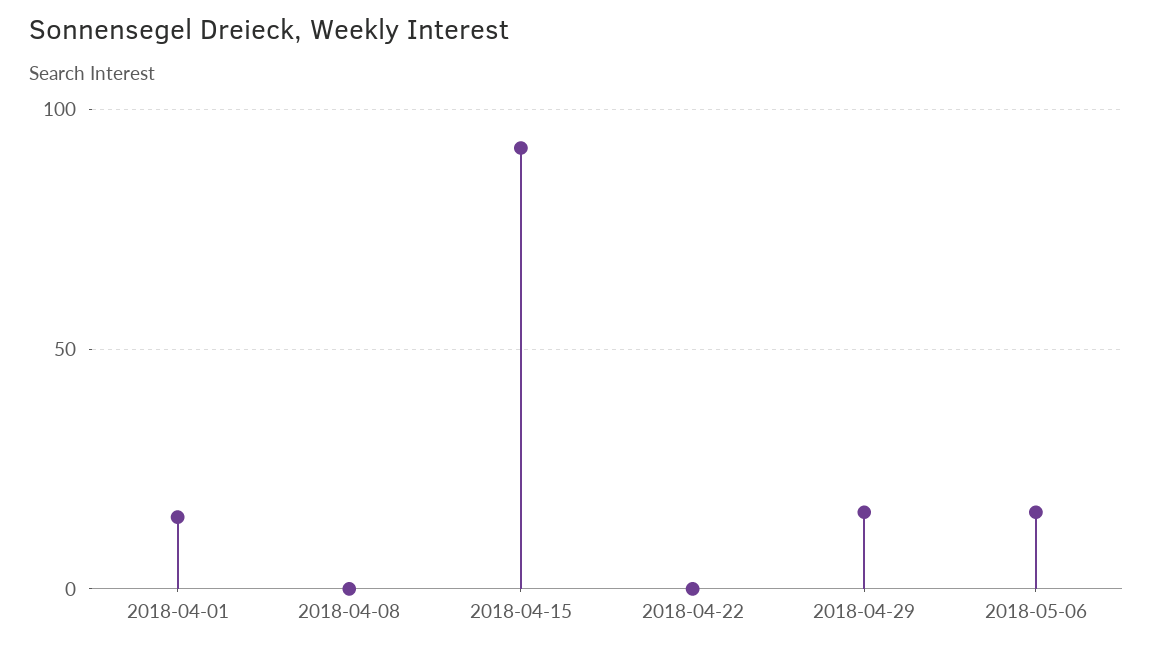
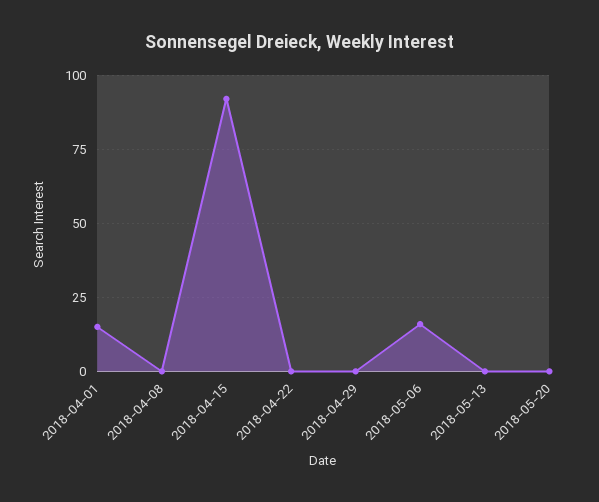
2018-04-29: 15 -> 0
2018-05-13: none -> 0
2018-05-20: none -> 0

